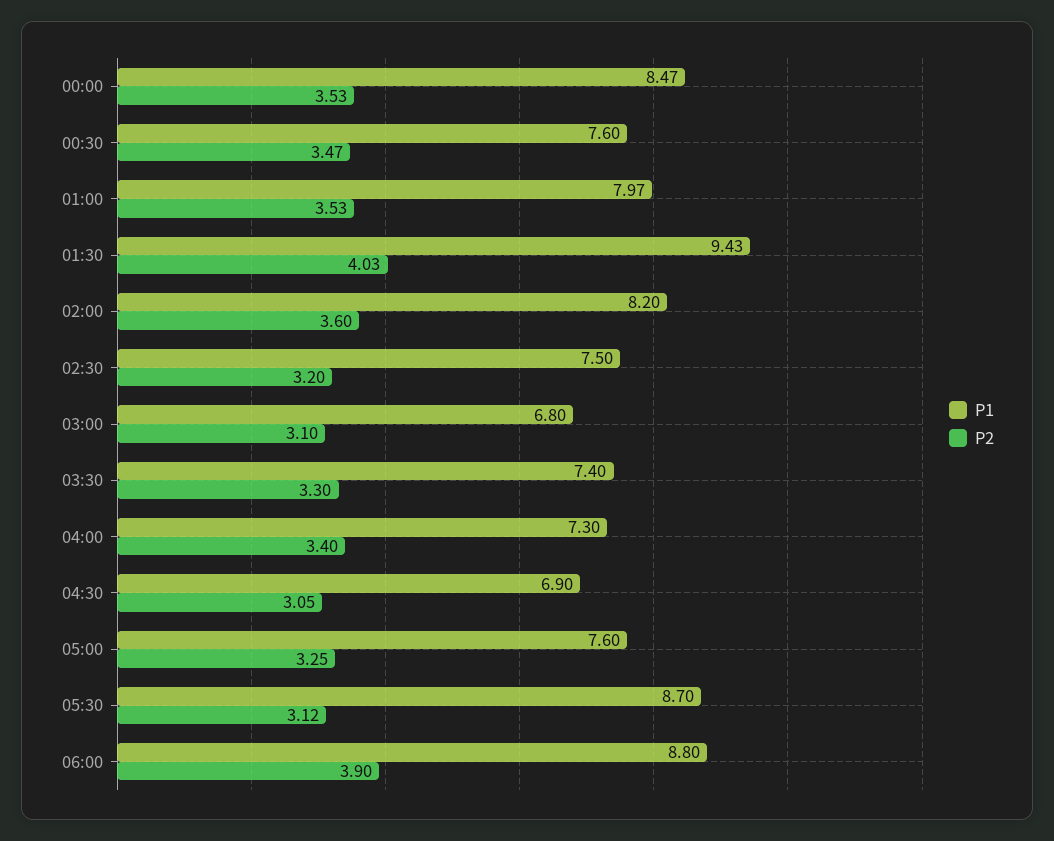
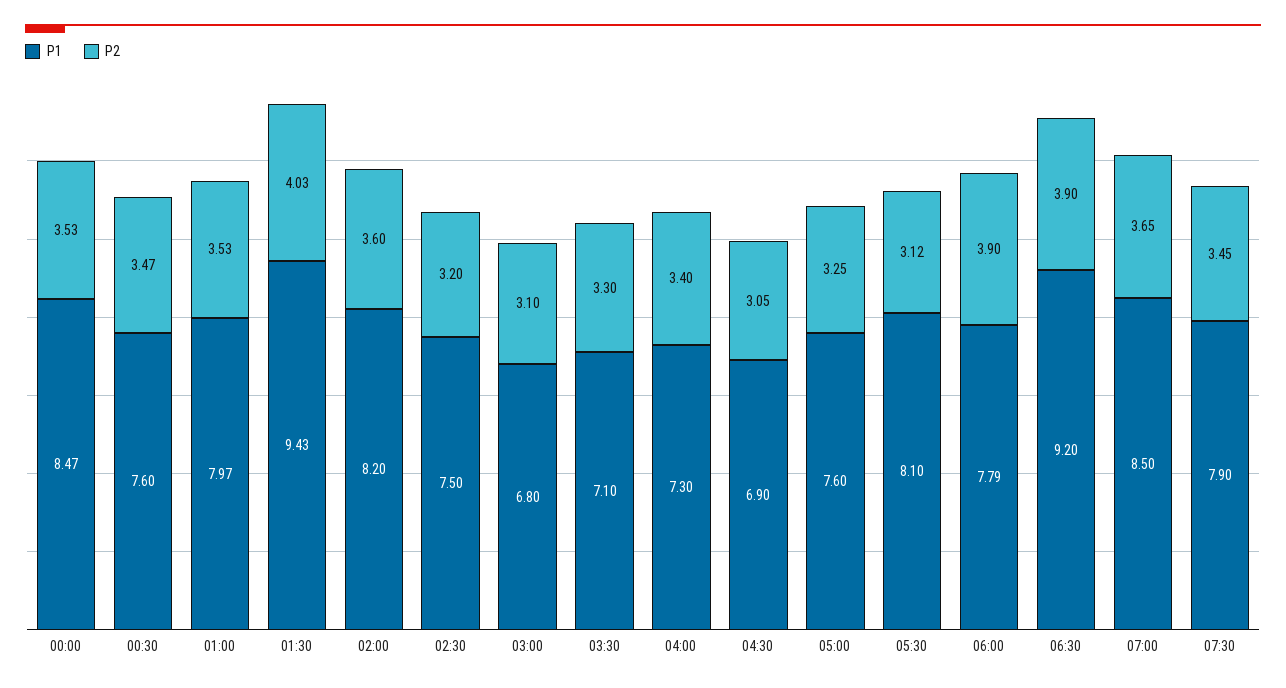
P1, 03:30: 7.4 -> 7.1
P1, 05:30: 8.7 -> 8.1
P1, 06:00: 8.8 -> 7.79
P1, 06:30: none -> 9.2
P2, 06:30: none -> 3.9
P1, 07:00: none -> 8.5
P2, 07:00: none -> 3.65
P1, 07:30: none -> 7.9
P2, 07:30: none -> 3.45

